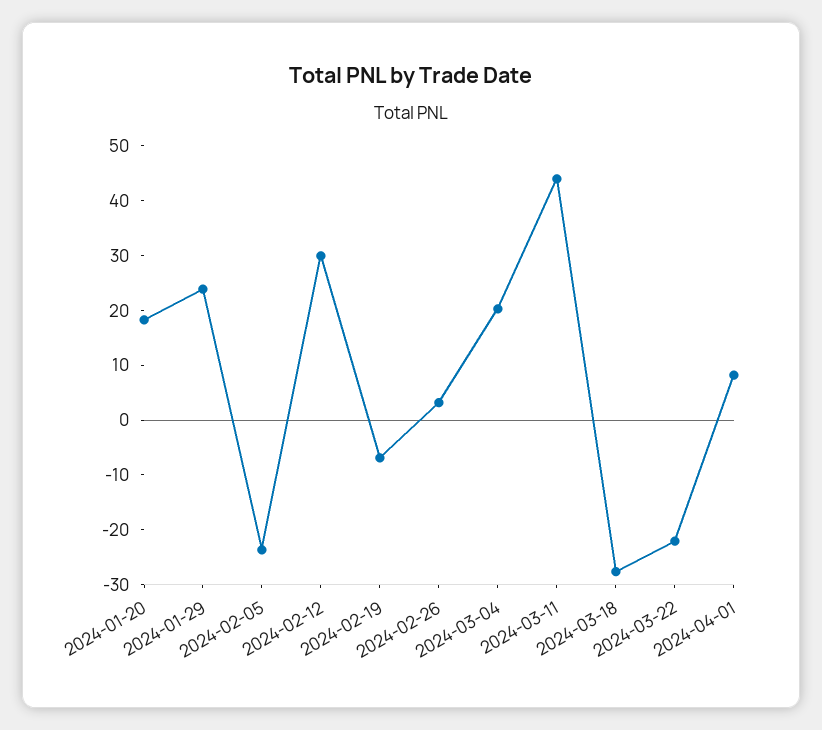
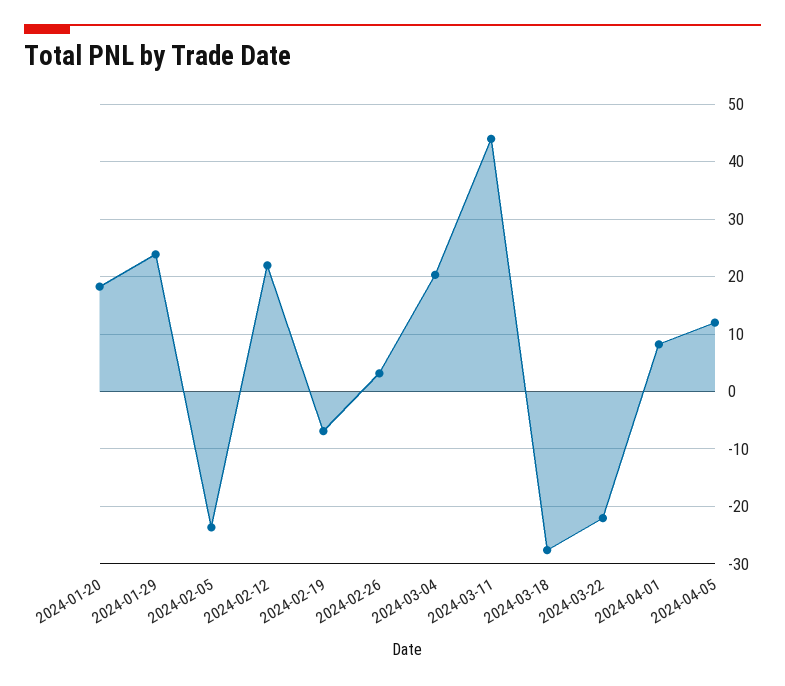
2024-02-12: 30 -> 22
2024-04-05: none -> 12

